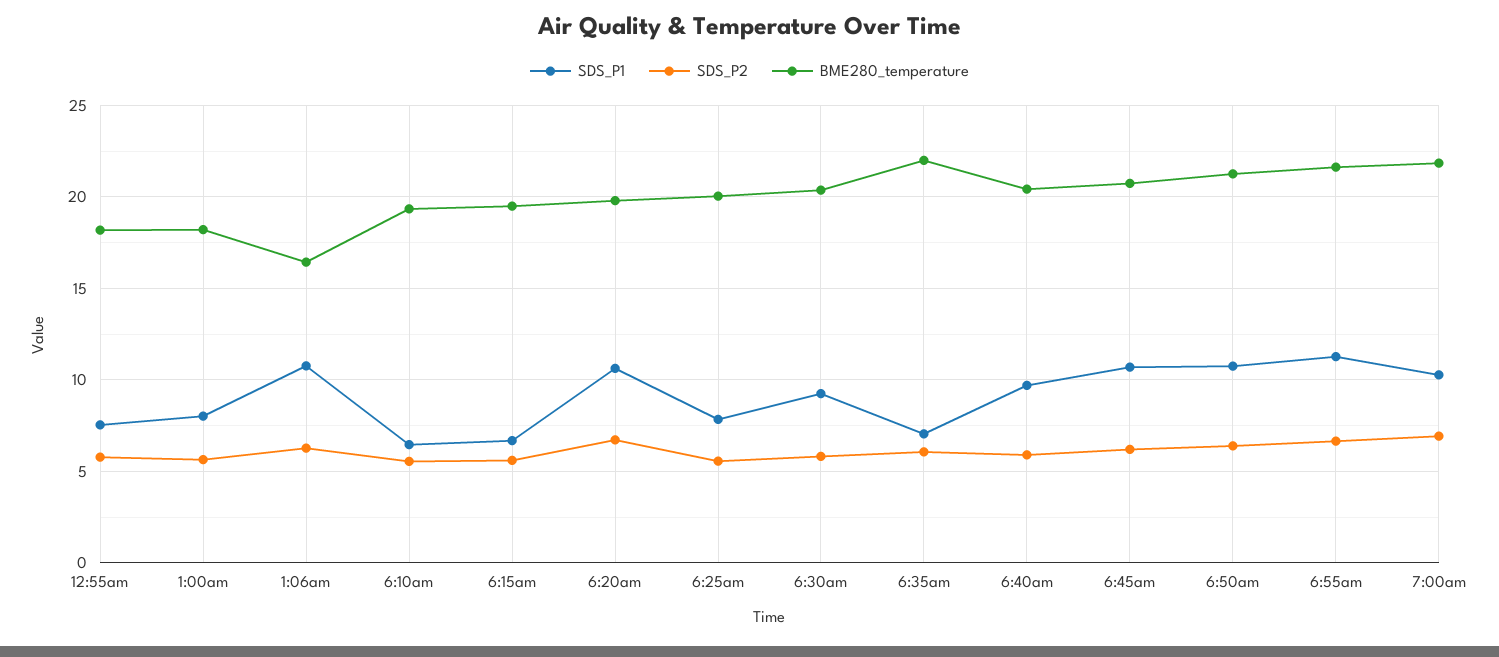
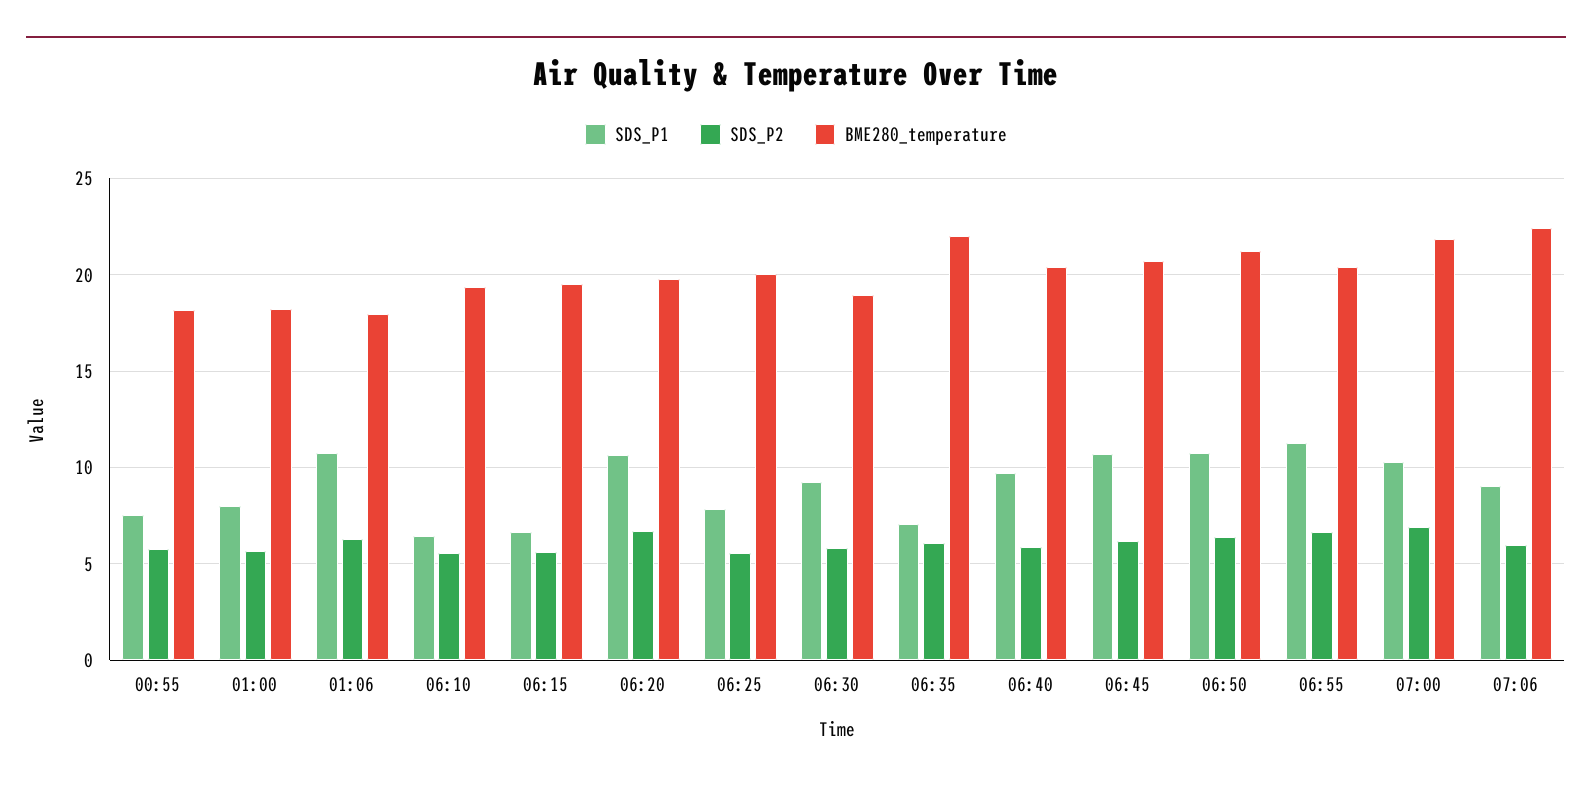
BME280_temperature, 1:06am: 16.5 -> 18
BME280_temperature, 6:30am: 20.5 -> 19
BME280_temperature, 6:55am: 21.5 -> 20.5
SDS_P1, 07:06: none -> 9
SDS_P2, 07:06: none -> 6
BME280_temperature, 07:06: none -> 22.5

